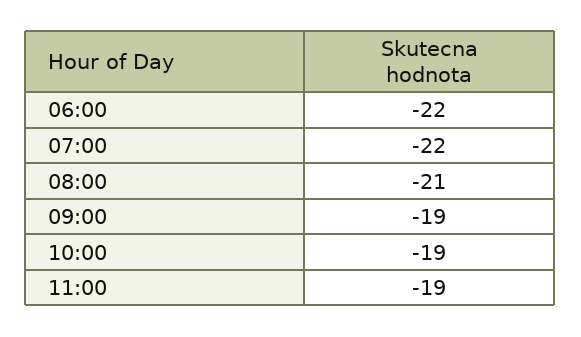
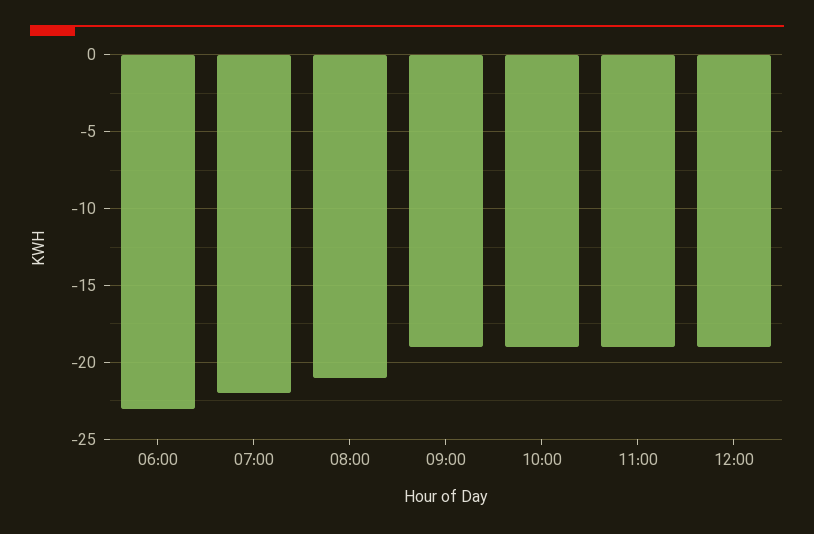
06:00: -22 -> -23
12:00: none -> -19

